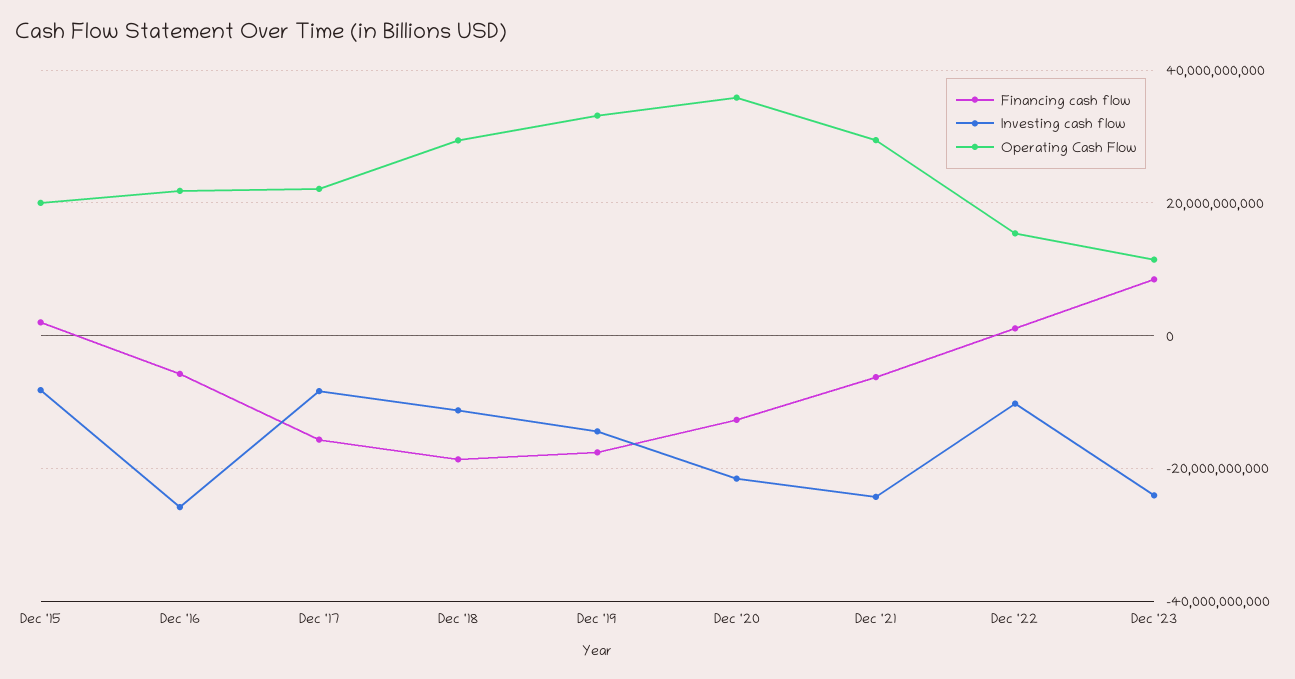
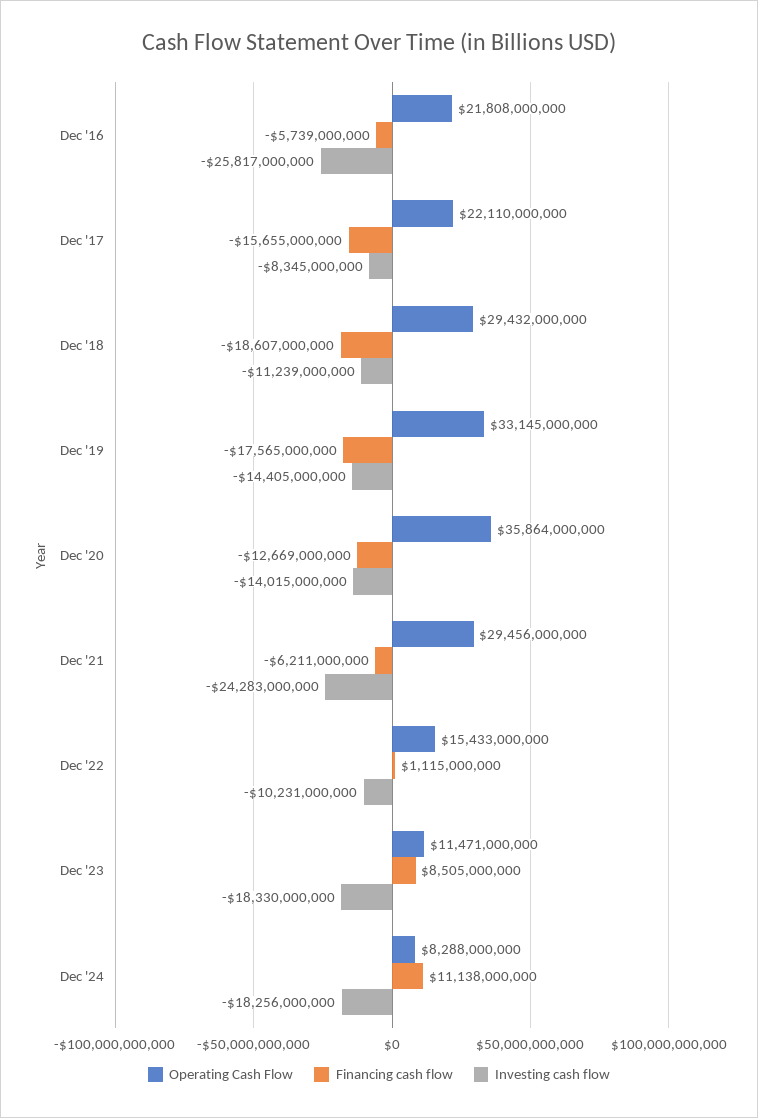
Financing cash flow, Dec '15: 2000000000 -> none
Investing cash flow, Dec '15: -8000000000 -> none
Operating Cash Flow, Dec '15: 20000000000 -> none
Investing cash flow, Dec '20: -22000000000 -> -14015000000
Investing cash flow, Dec '23: -24000000000 -> -18330000000
Operating Cash Flow, Dec '24: none -> 8288000000
Financing cash flow, Dec '24: none -> 11138000000
Investing cash flow, Dec '24: none -> -18256000000

